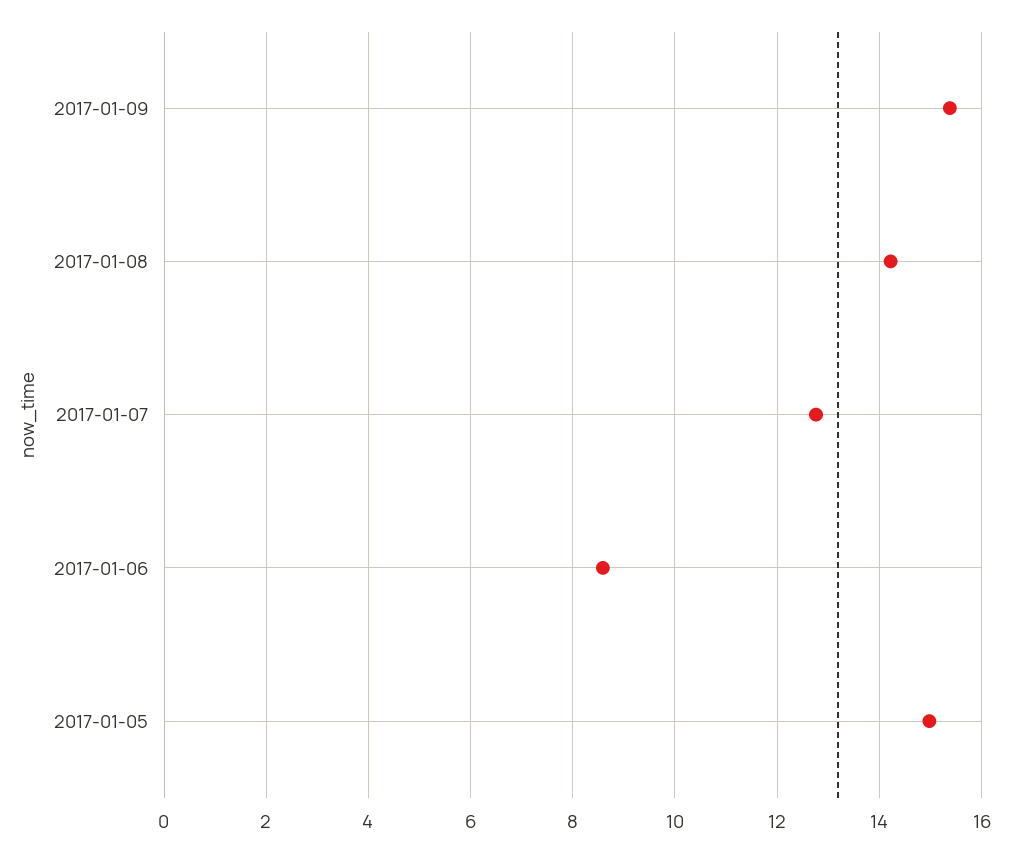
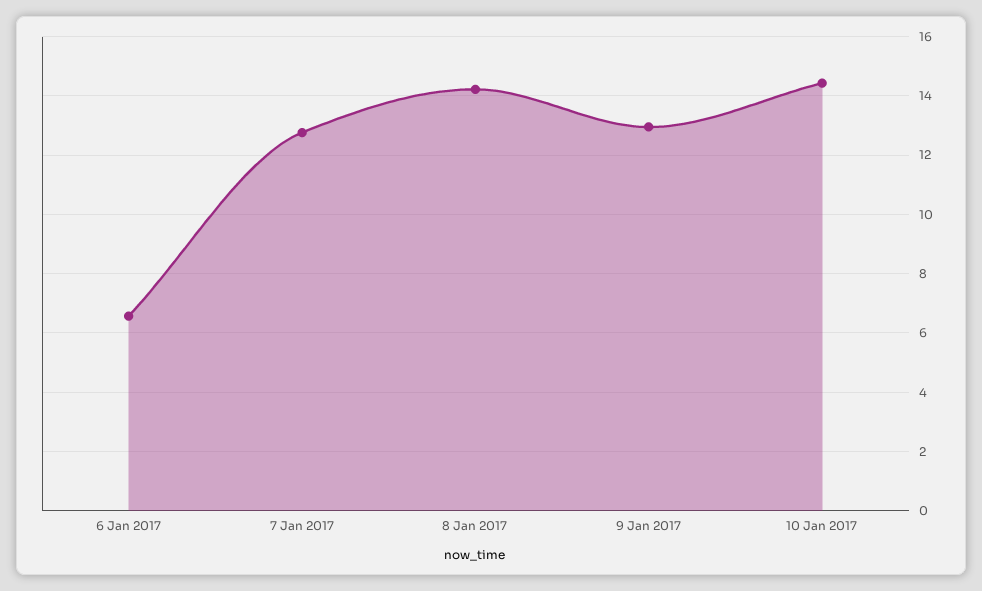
2017-01-09: 15.4 -> 13
2017-01-06: 8.6 -> 6.5
2017-01-05: 15 -> none
10 Jan 2017: none -> 14.5

